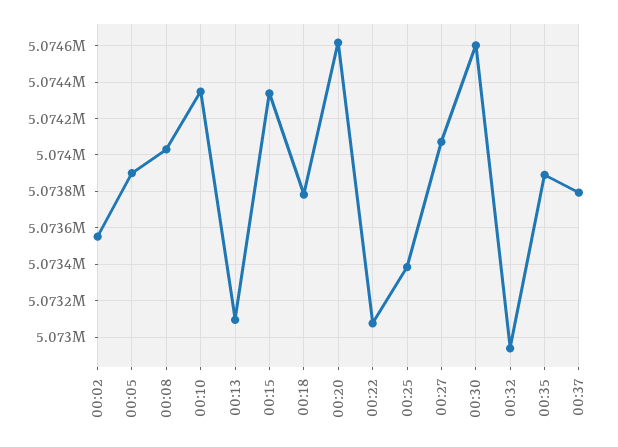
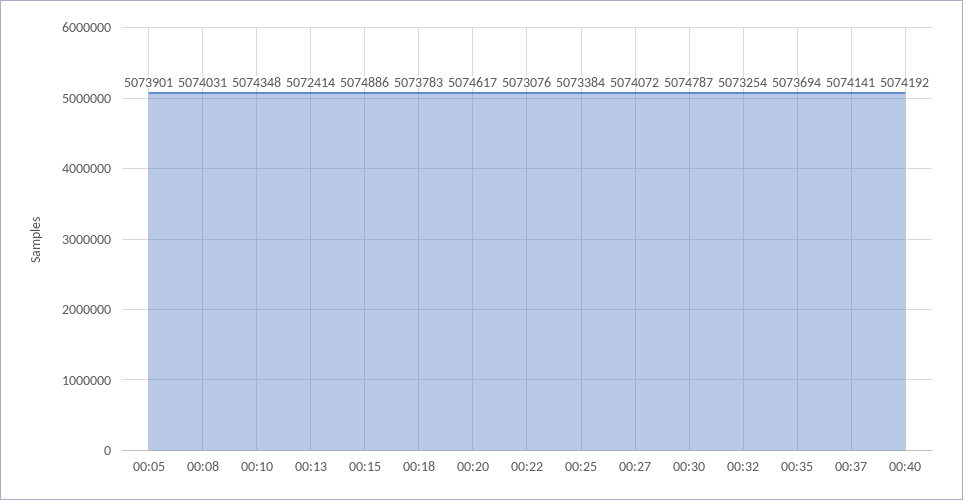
00:02: 5073550 -> none
00:13: 5073100 -> 5072414
00:15: 5074350 -> 5074886
00:30: 5074600 -> 5074787
00:32: 5072950 -> 5073254
00:35: 5073900 -> 5073694
00:37: 5073800 -> 5074141
00:40: none -> 5074192

